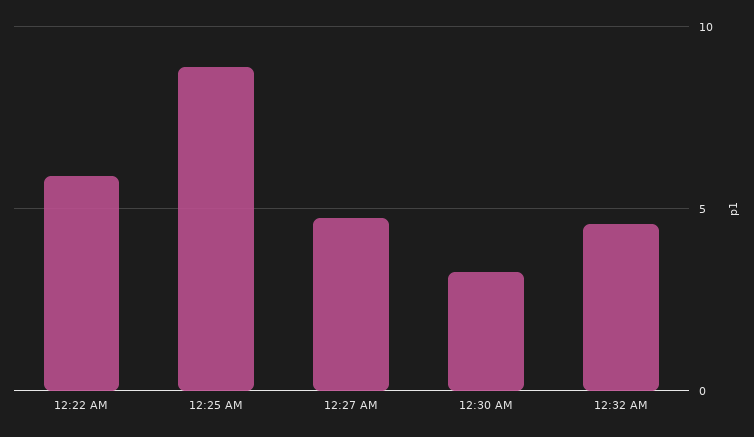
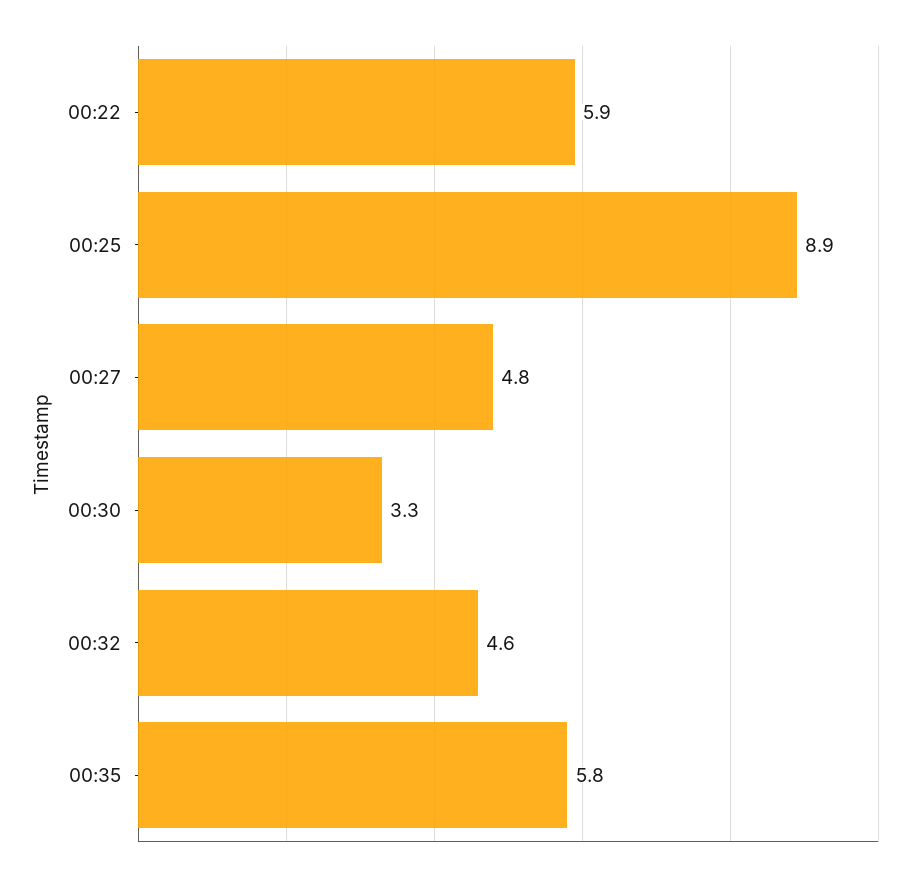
00:35: none -> 5.8

